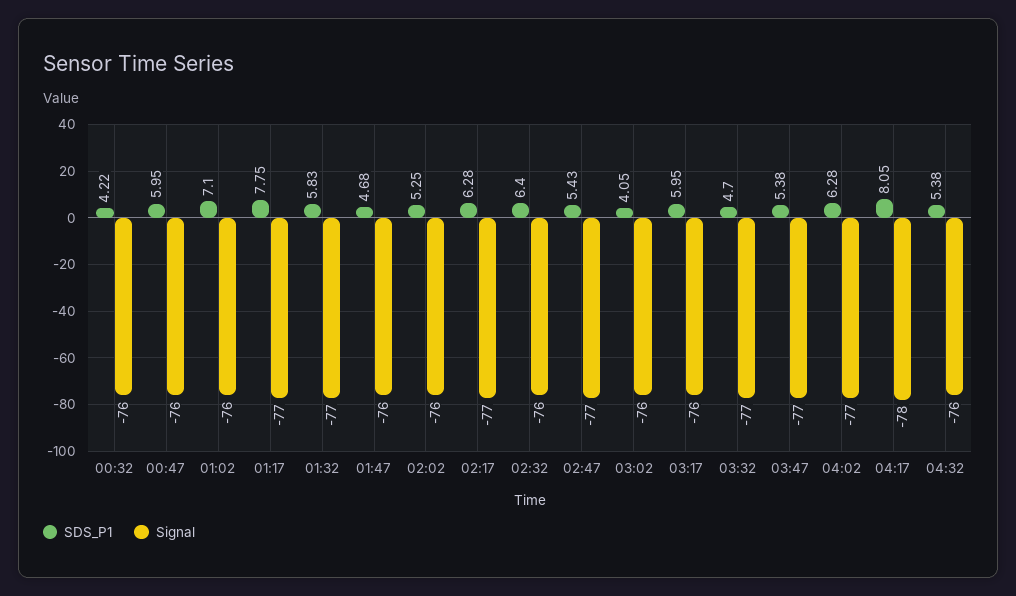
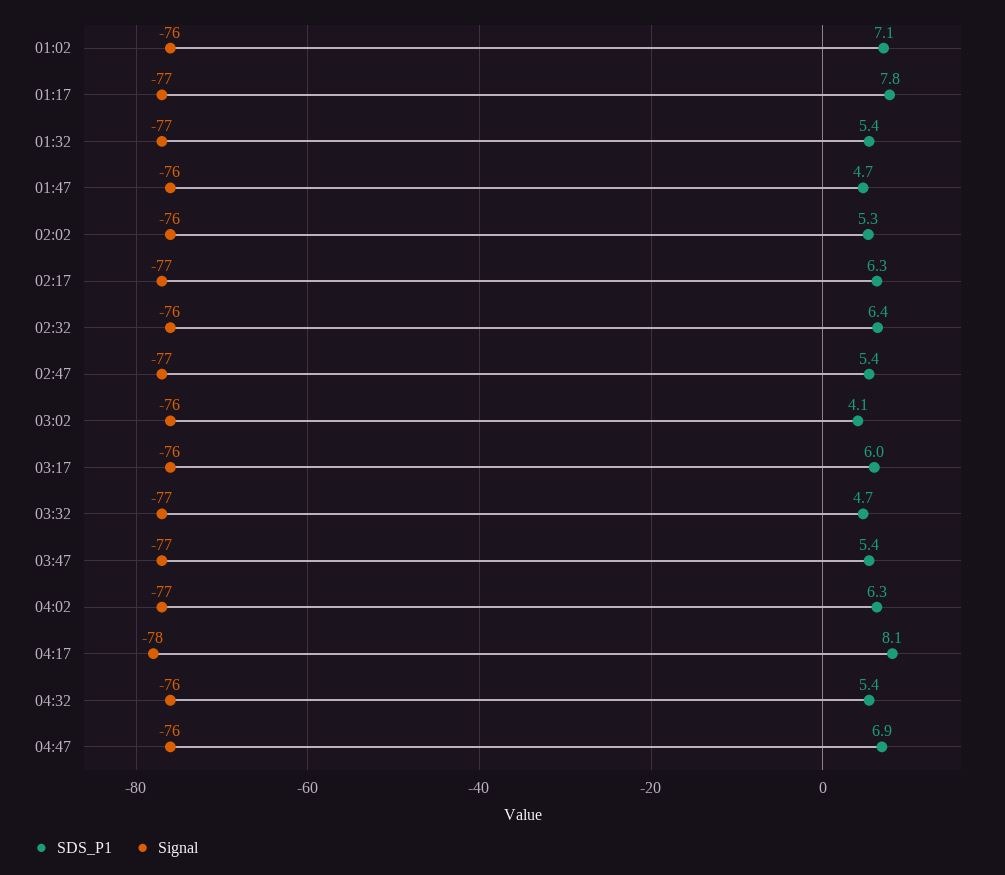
SDS_P1, 00:32: 4.22 -> none
Signal, 00:32: -76 -> none
SDS_P1, 00:47: 5.95 -> none
Signal, 00:47: -76 -> none
SDS_P1, 01:32: 5.83 -> 5.4
SDS_P1, 04:47: none -> 6.9
Signal, 04:47: none -> -76

